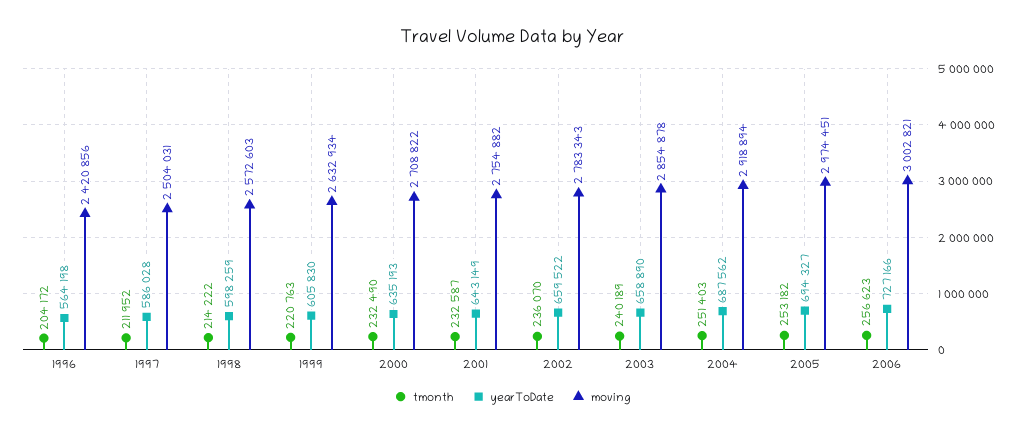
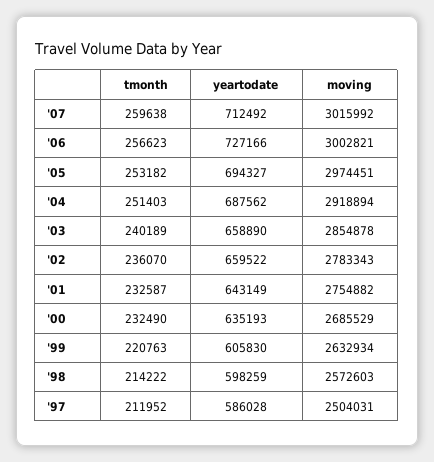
tmonth, 1996: 204172 -> none
yearToDate, 1996: 564198 -> none
moving, 1996: 2420856 -> none
moving, 2000: 2708822 -> 2685529
tmonth, '07: none -> 259638
yearToDate, '07: none -> 712492
moving, '07: none -> 3015992

